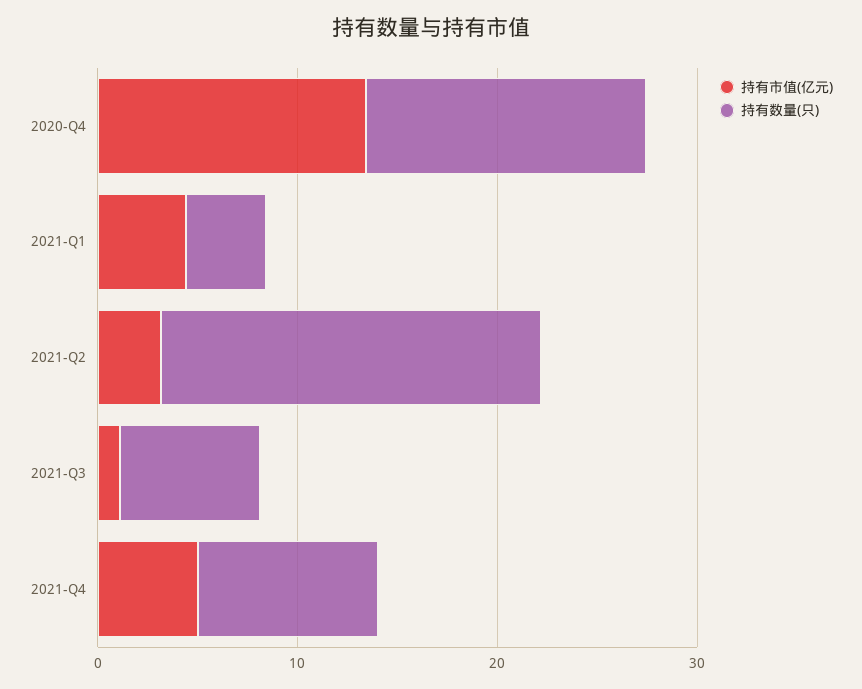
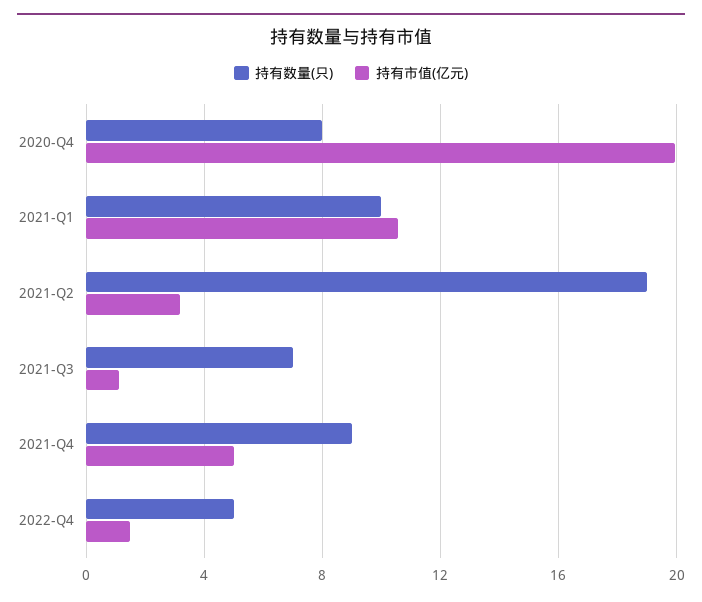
持有市值(亿元), 2020-Q4: 14 -> 20
持有数量(只), 2020-Q4: 14 -> 8
持有市值(亿元), 2021-Q1: 4 -> 10.5
持有数量(只), 2021-Q1: 4 -> 10
持有数量(只), 2022-Q4: none -> 5
持有市值(亿元), 2022-Q4: none -> 1.5

